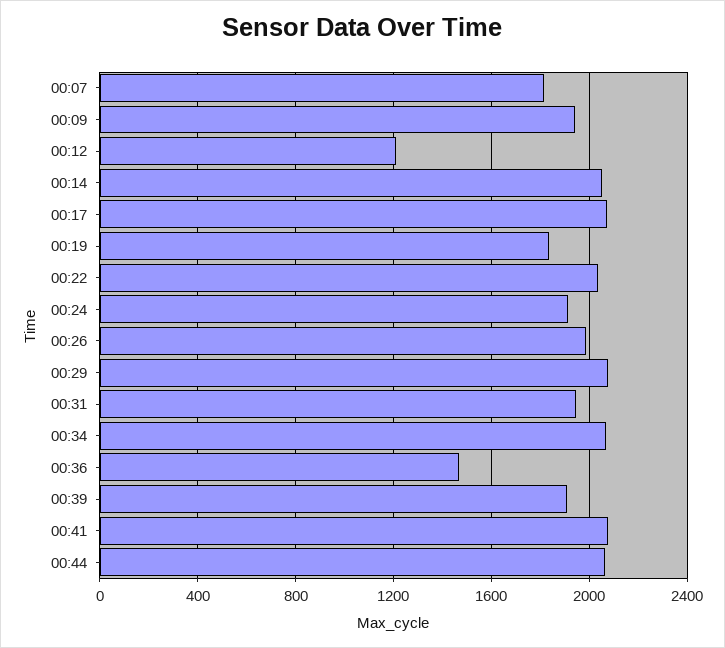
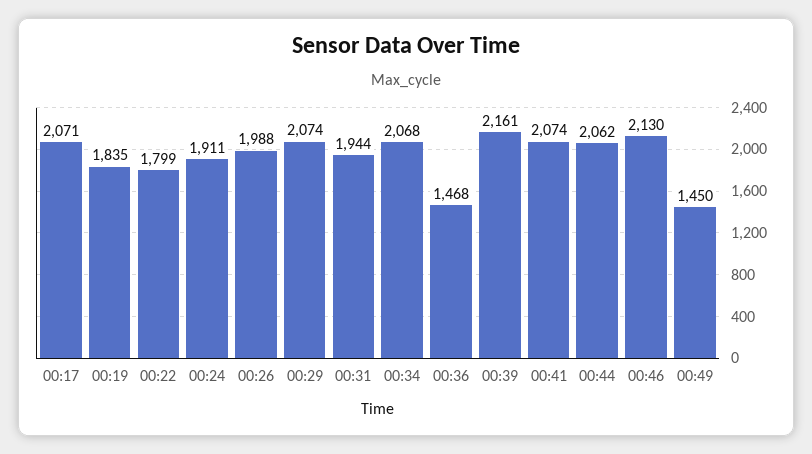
00:07: 1800 -> none
00:09: 1950 -> none
00:12: 1200 -> none
00:14: 2050 -> none
00:22: 2050 -> 1799
00:39: 1900 -> 2161
00:46: none -> 2130
00:49: none -> 1450

